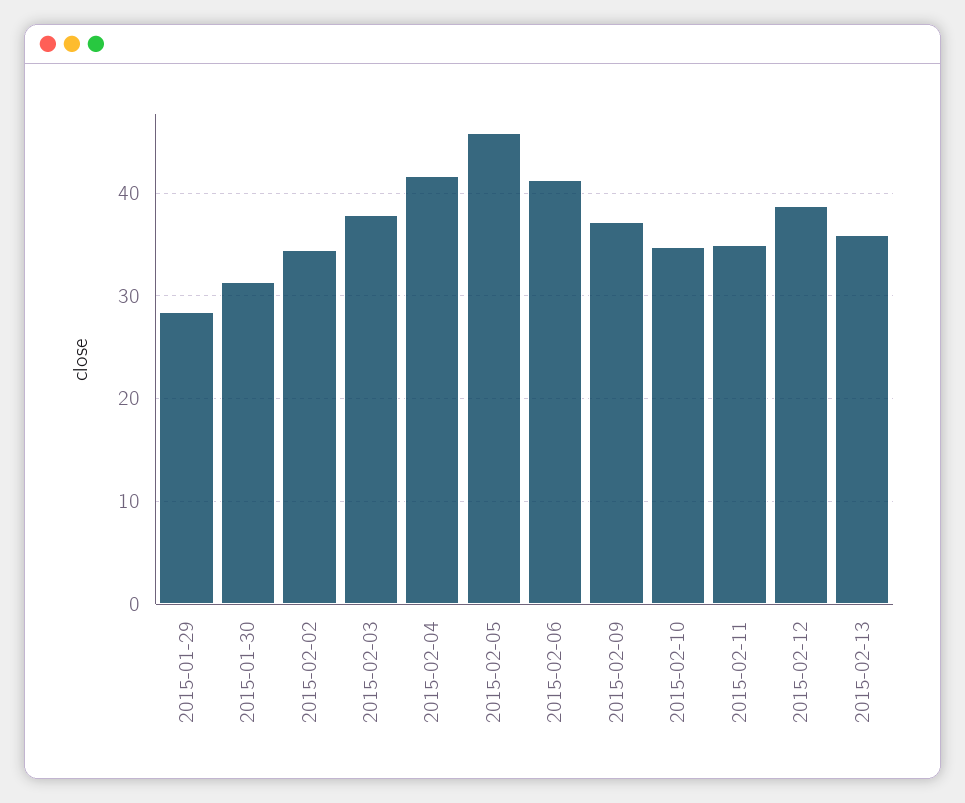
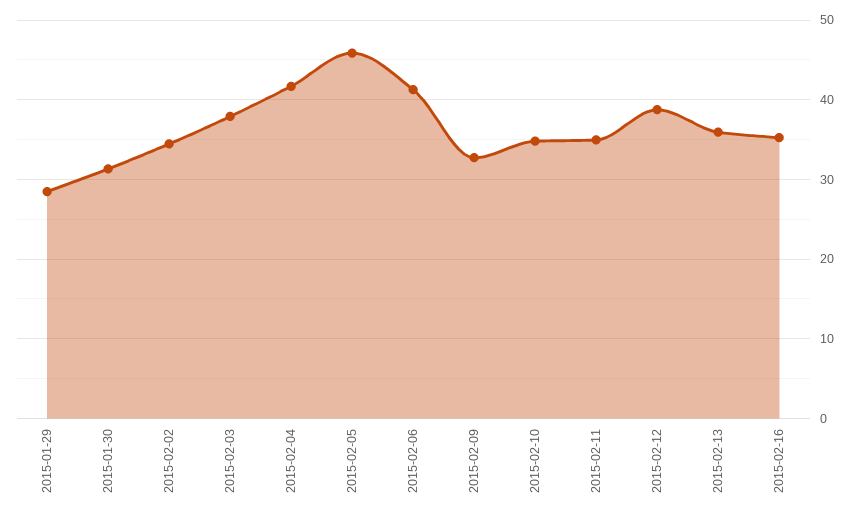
2015-02-09: 37 -> 33
2015-02-16: none -> 35

